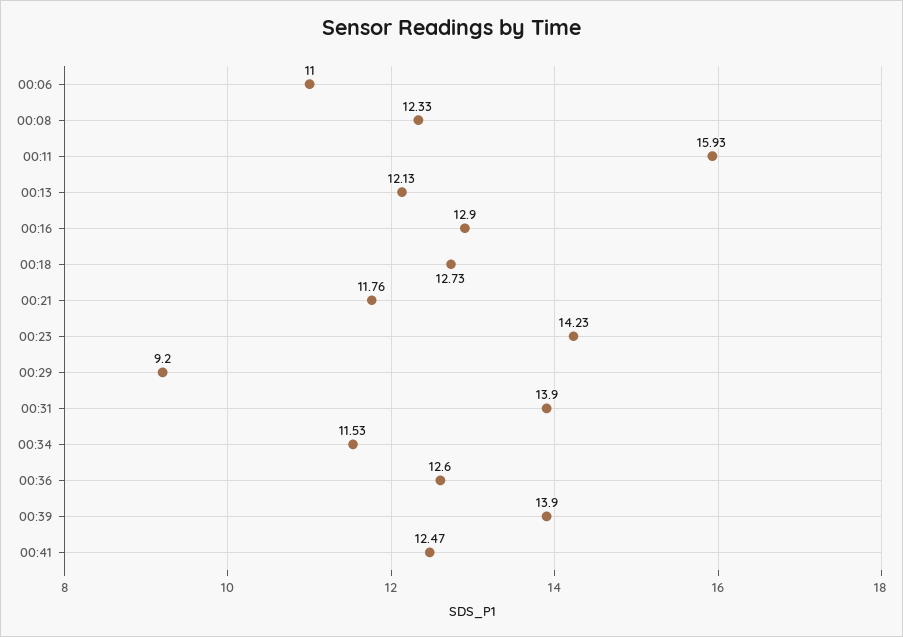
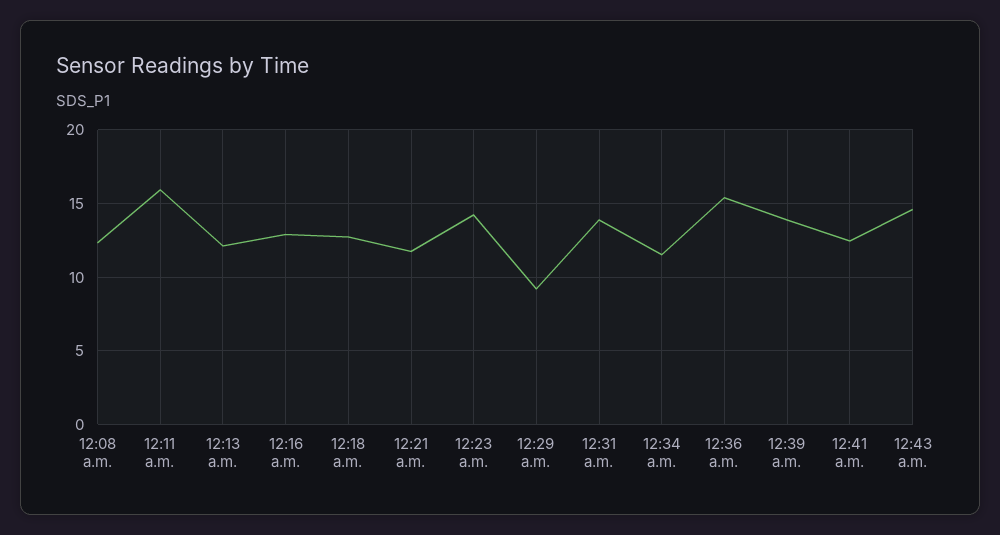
00:06: 11 -> none
00:36: 12.6 -> 15.5
12:43 a.m.: none -> 14.5

